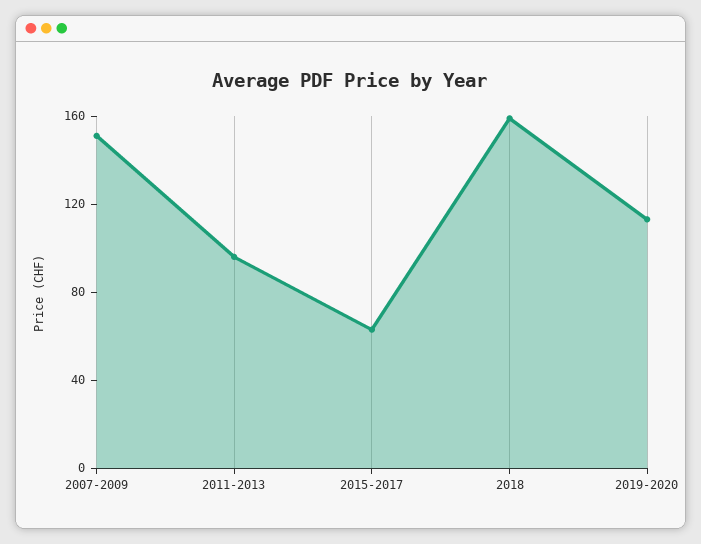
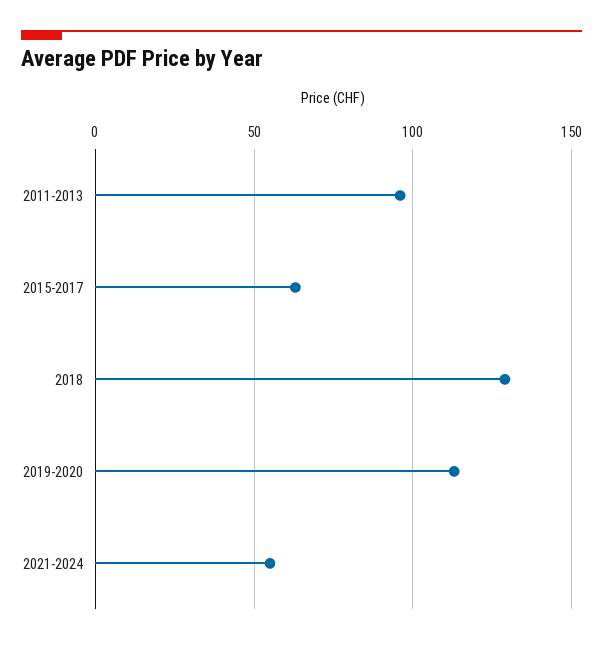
2007-2009: 150 -> none
2018: 160 -> 130
2021-2024: none -> 55

